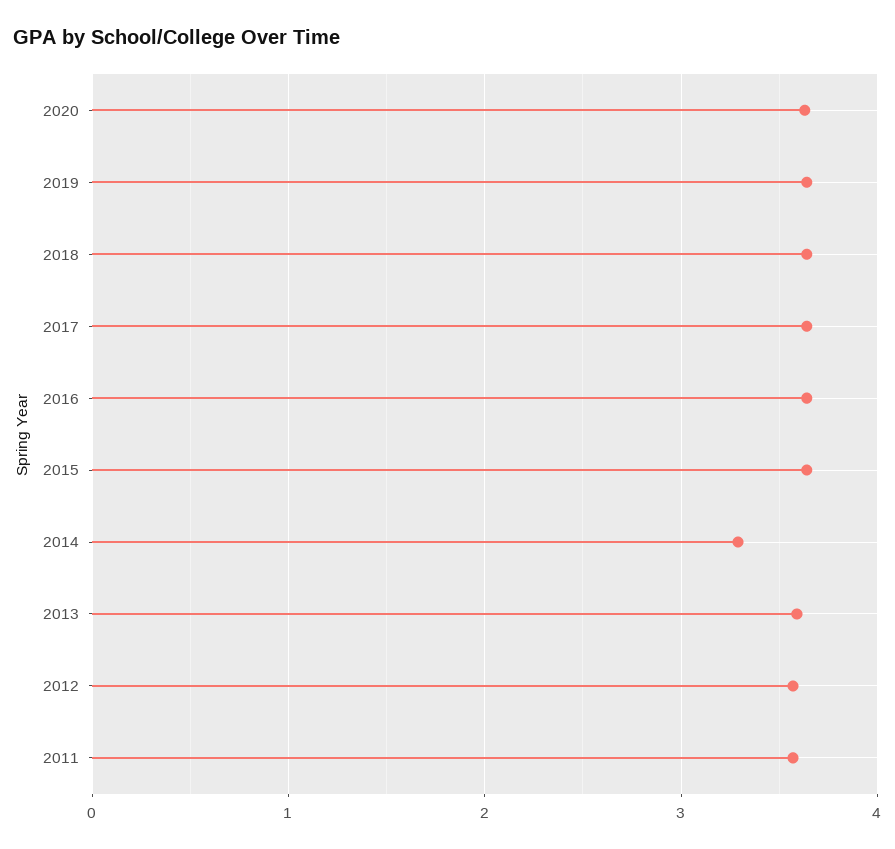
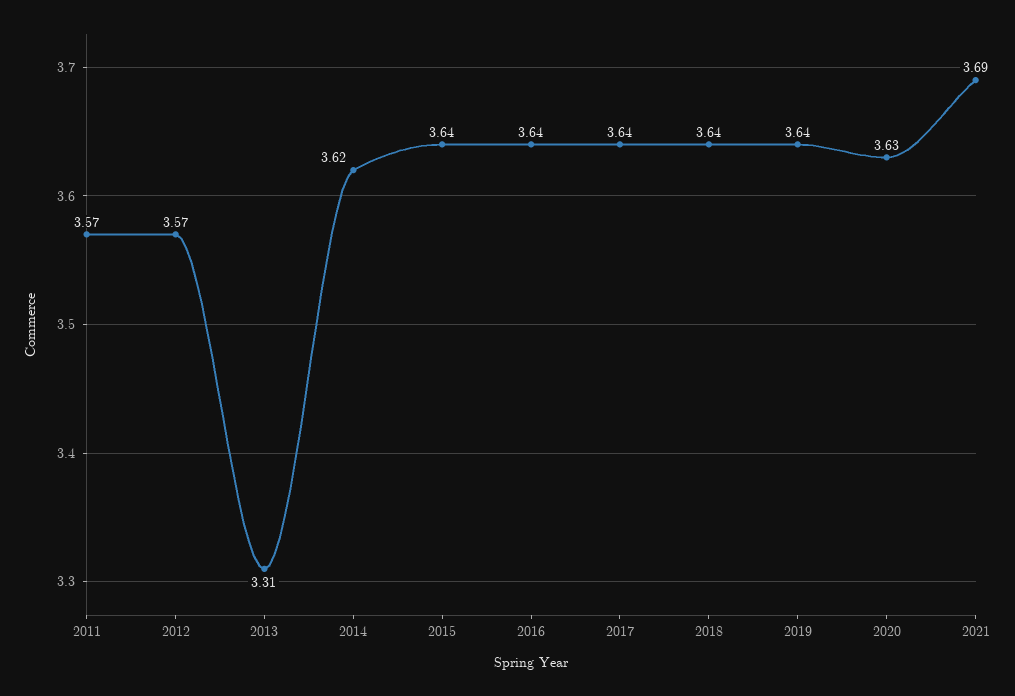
2014: 3.3 -> 3.62
2013: 3.6 -> 3.31
2021: none -> 3.69

